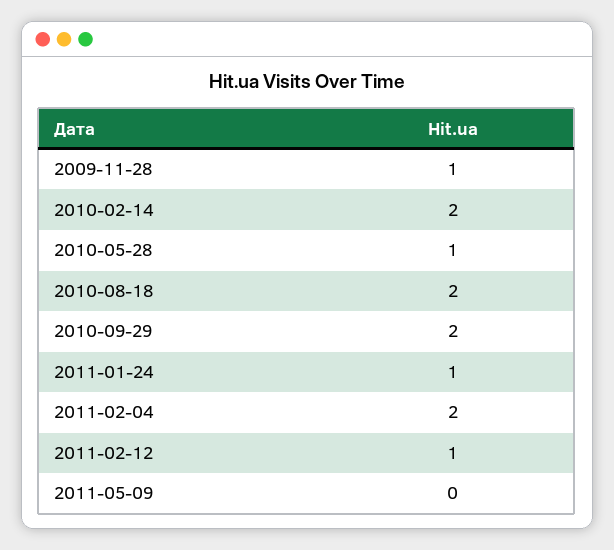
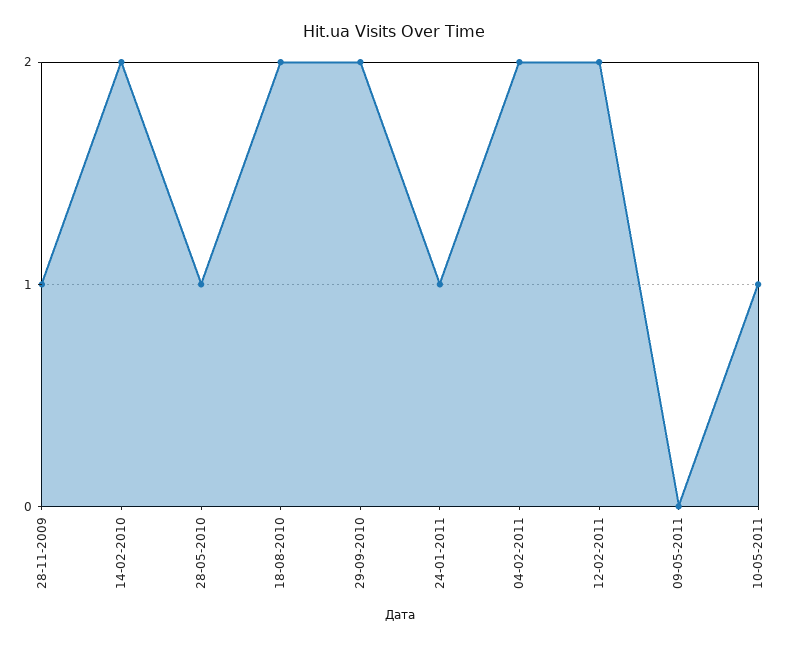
2011-02-12: 1 -> 2
10-05-2011: none -> 1

